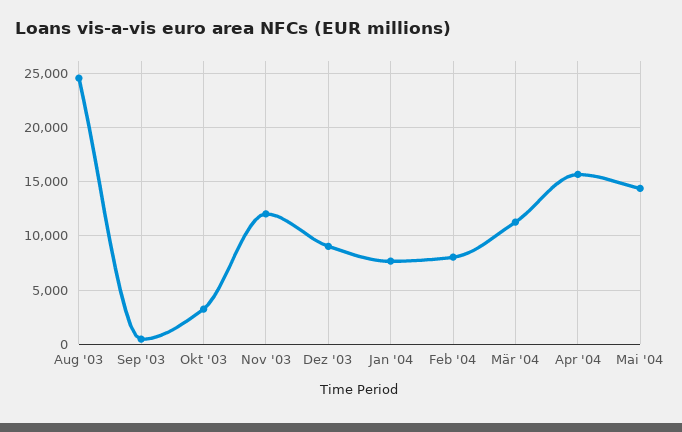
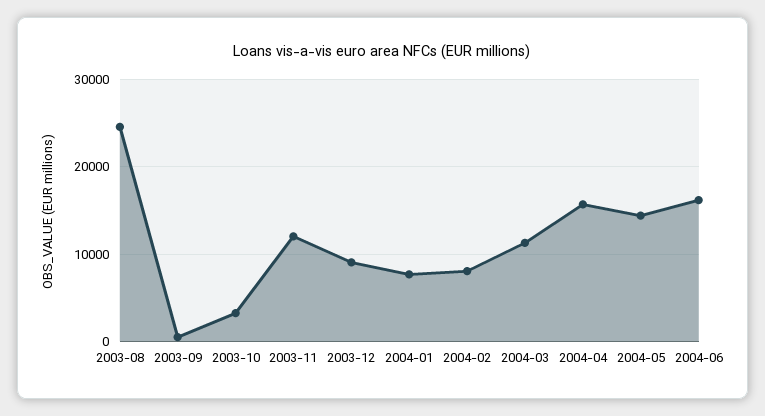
2004-06: none -> 16000

